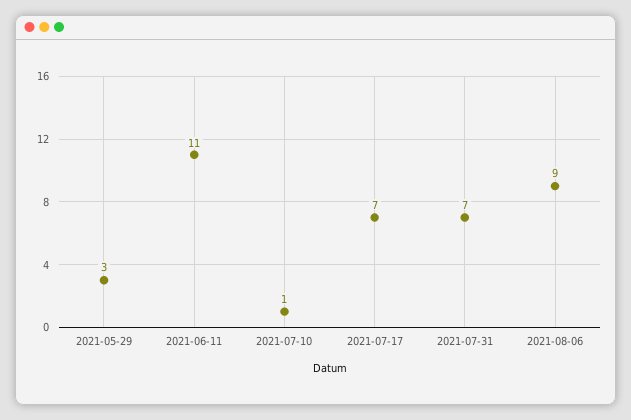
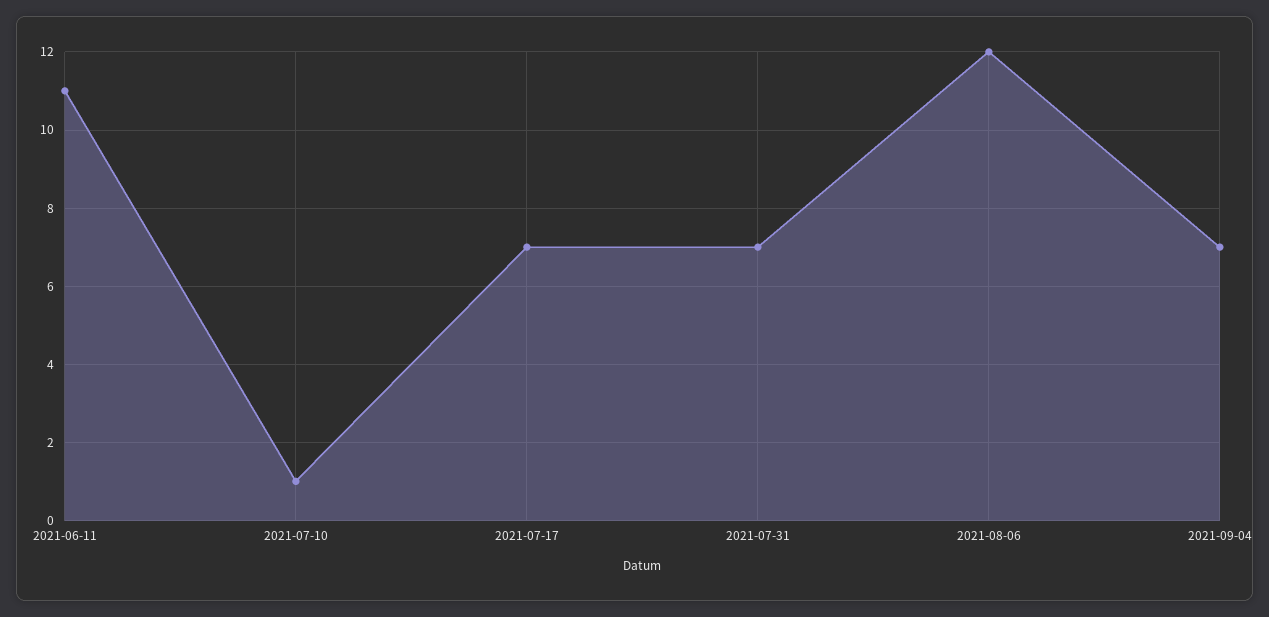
2021-05-29: 3 -> none
2021-08-06: 9 -> 12
2021-09-04: none -> 7

